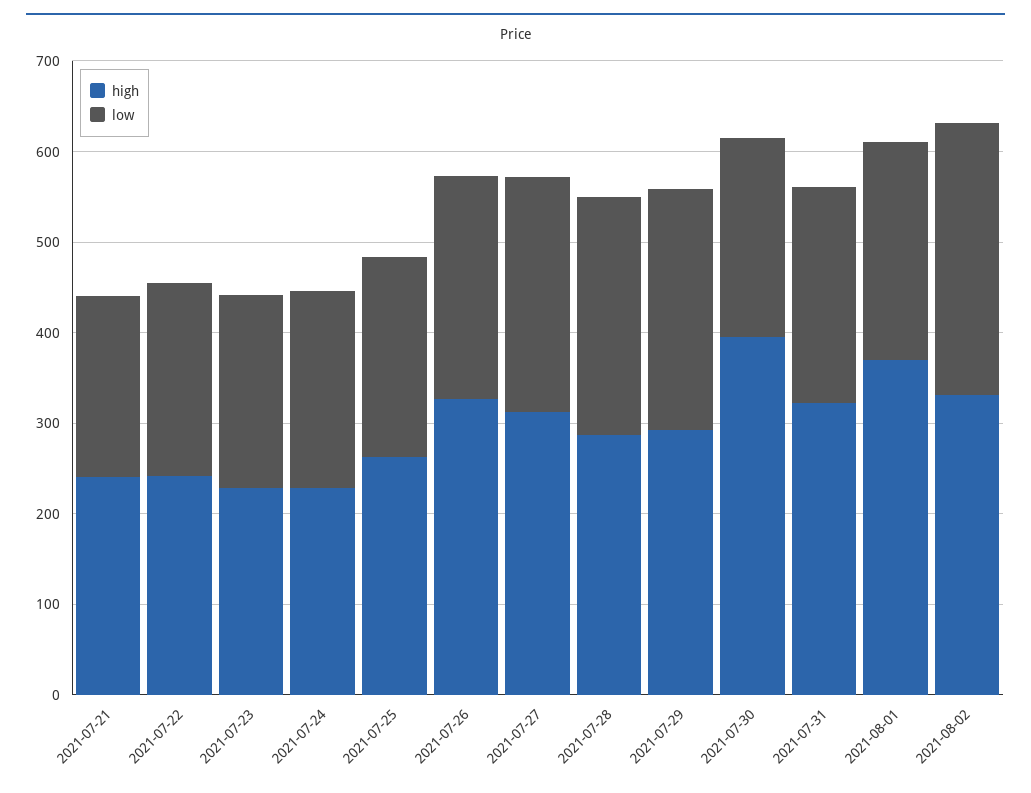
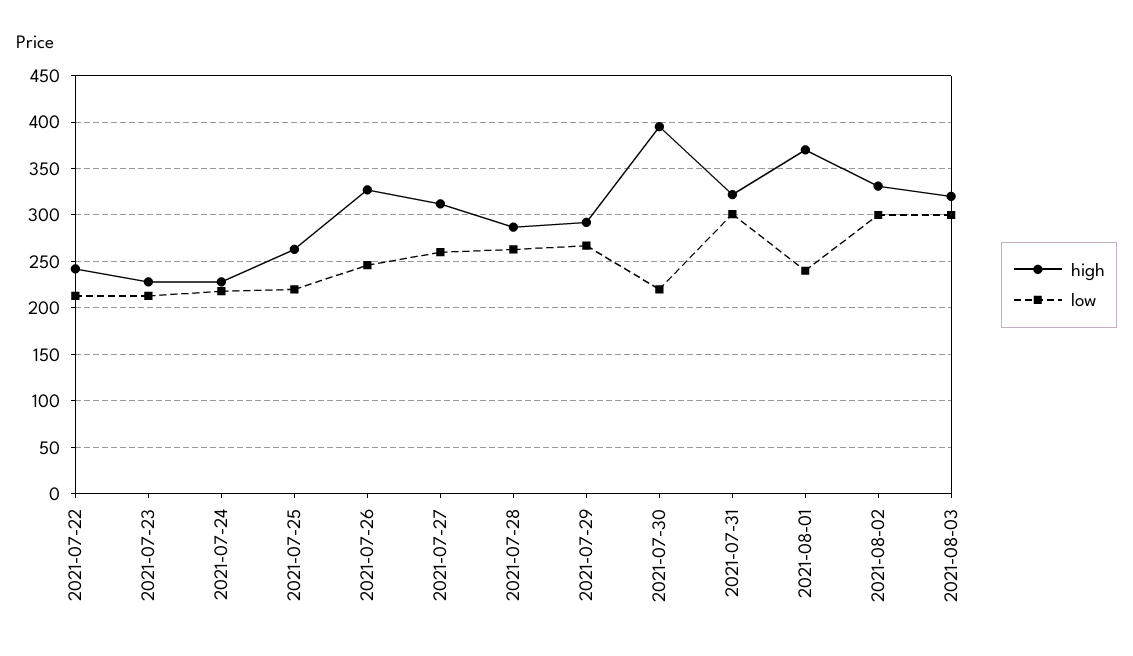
high, 2021-07-21: 240 -> none
low, 2021-07-21: 200 -> none
low, 2021-07-31: 240 -> 300
high, 2021-08-03: none -> 320
low, 2021-08-03: none -> 300

